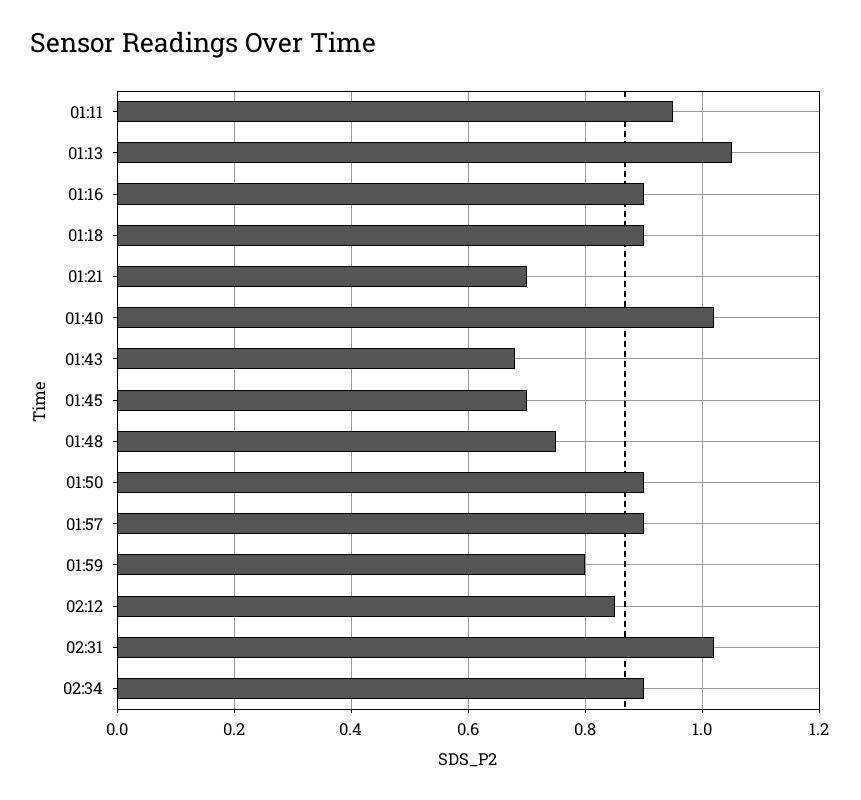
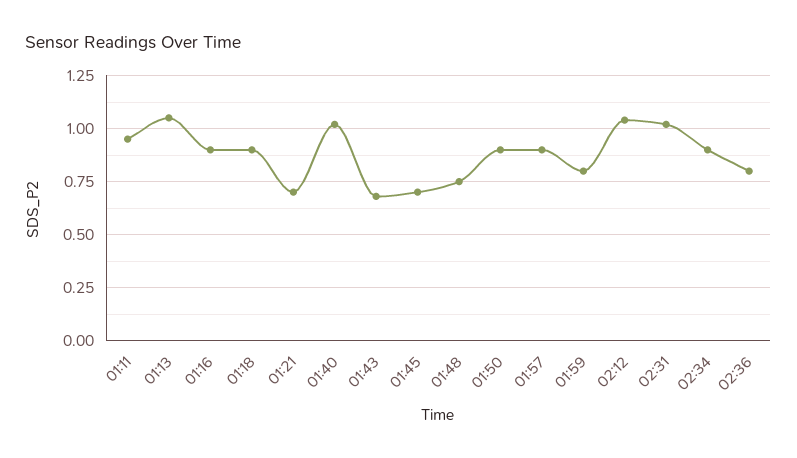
02:12: 0.85 -> 1.05
02:36: none -> 0.8

